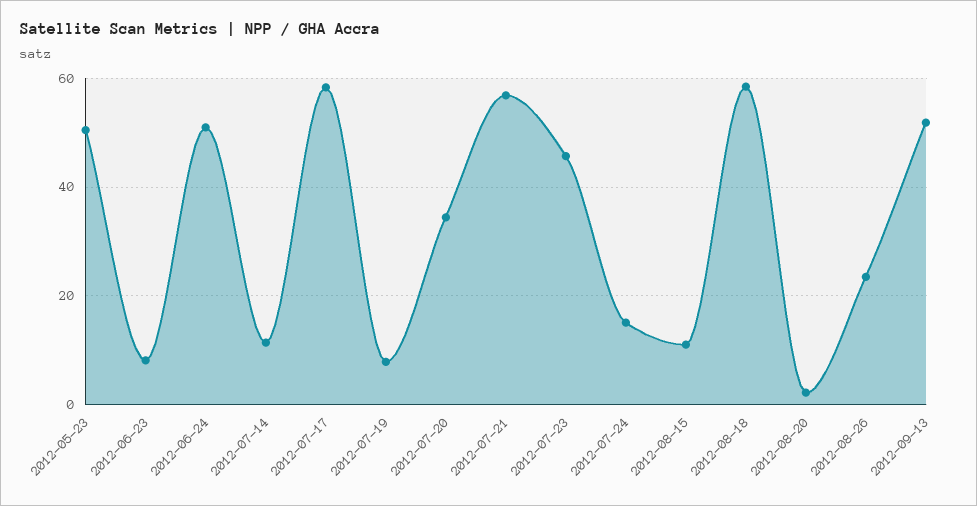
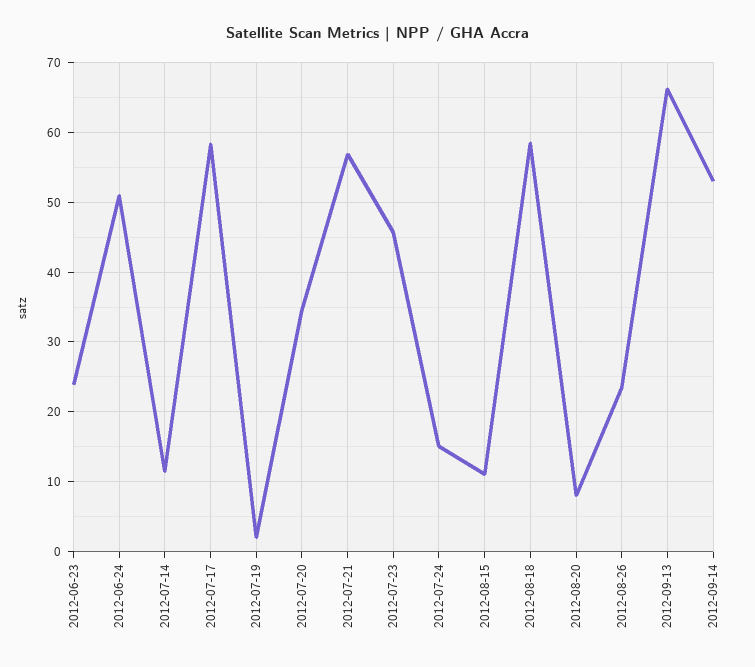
2012-05-23: 50 -> none
2012-06-23: 8 -> 24
2012-07-19: 8 -> 2
2012-08-20: 2 -> 8
2012-09-13: 52 -> 66
2012-09-14: none -> 53

